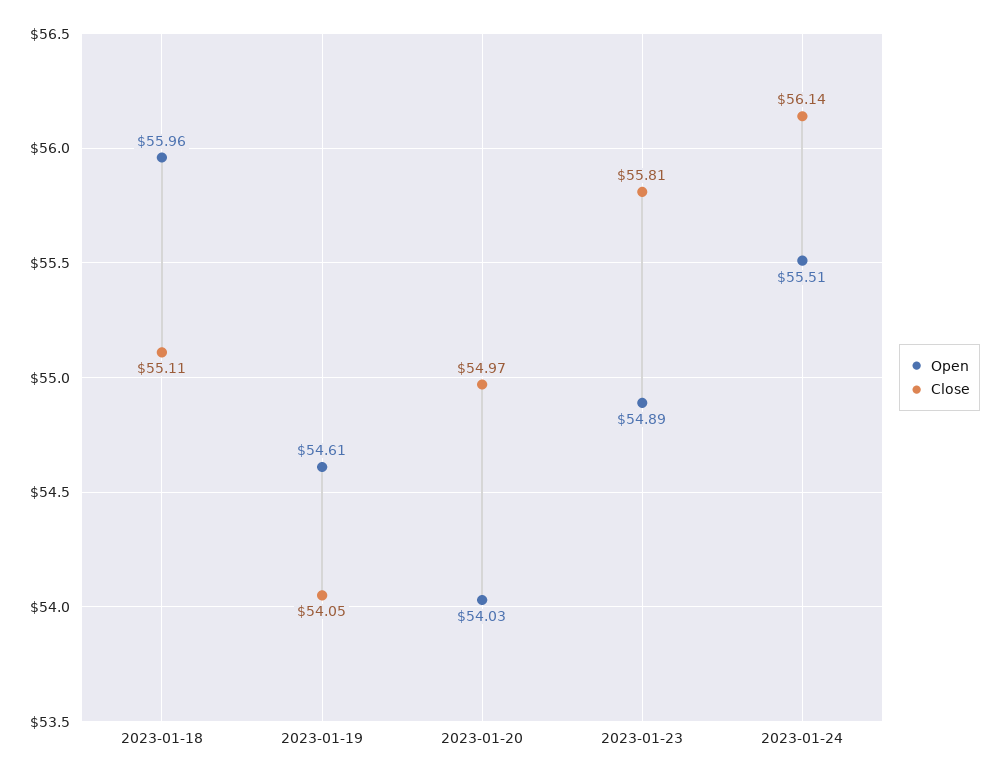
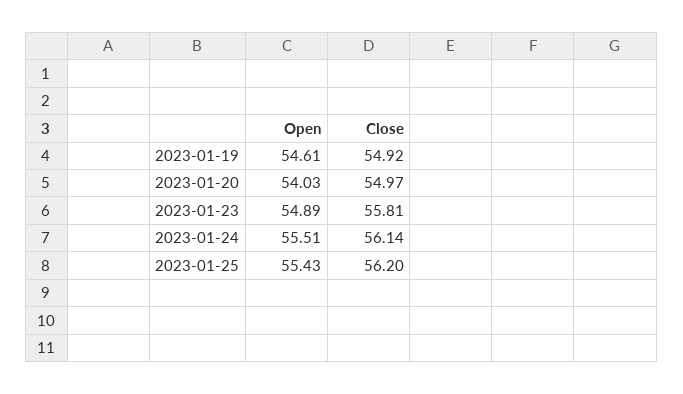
Open, 2023-01-18: 55.96 -> none
Close, 2023-01-18: 55.11 -> none
Close, 2023-01-19: 54.05 -> 54.92
Open, 2023-01-25: none -> 55.43
Close, 2023-01-25: none -> 56.2

